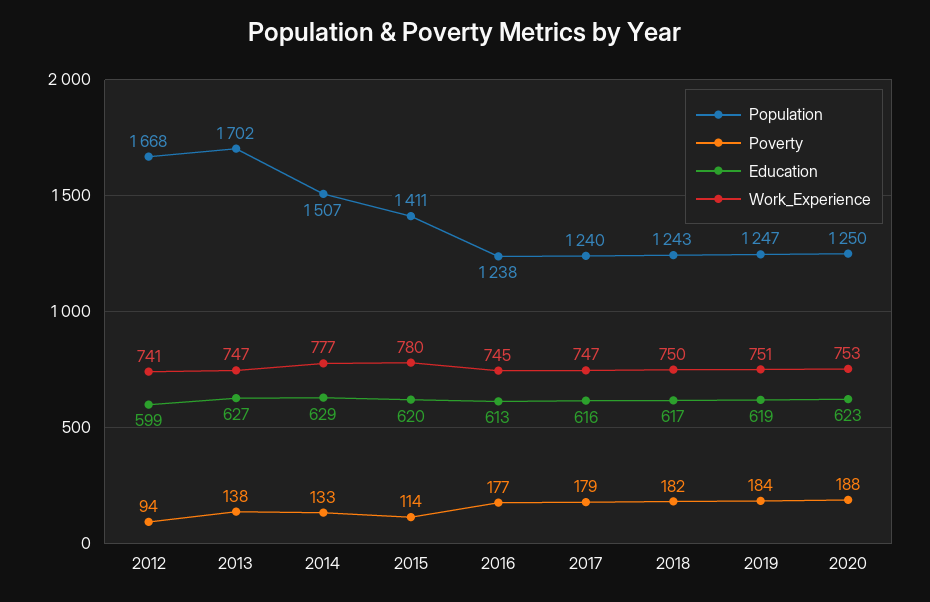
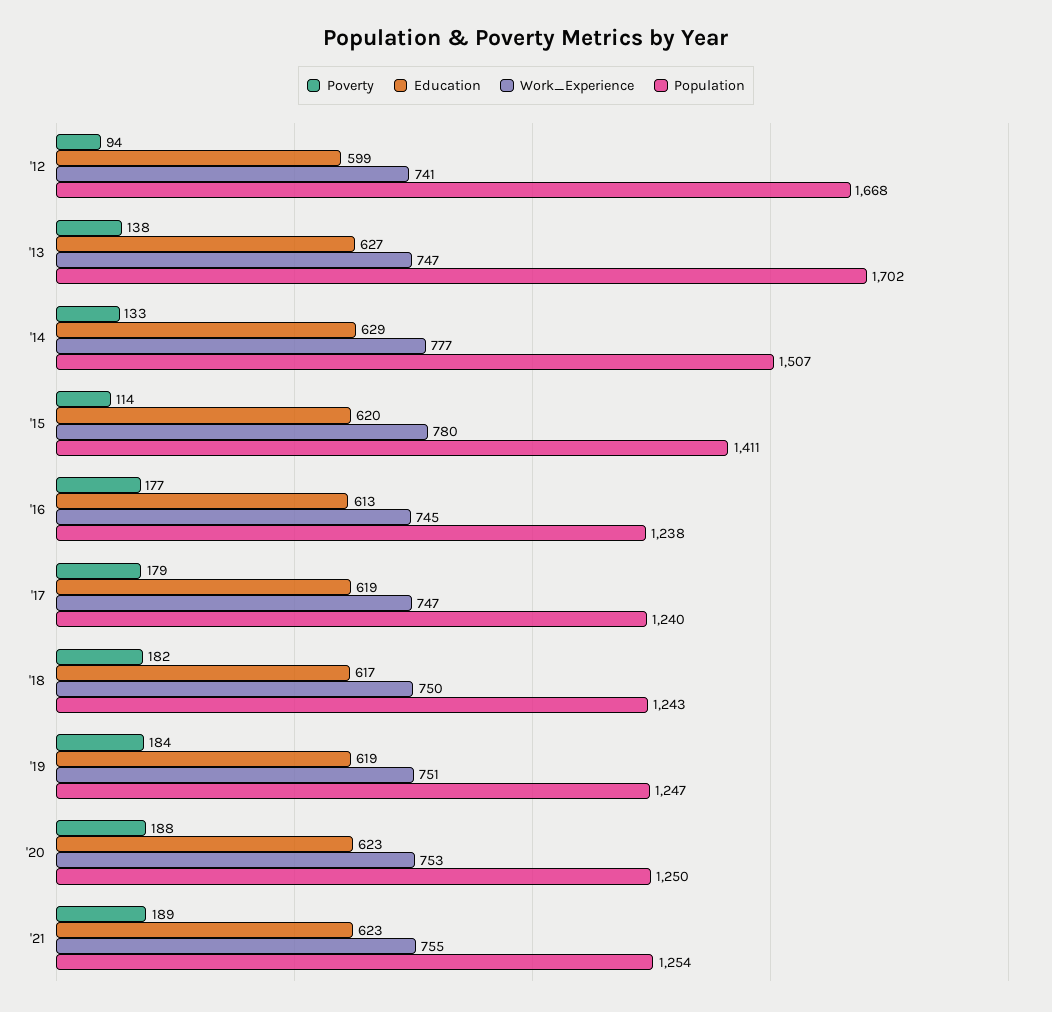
Education, 2017: 616 -> 619
Poverty, '21: none -> 189
Education, '21: none -> 623
Work_Experience, '21: none -> 755
Population, '21: none -> 1254

